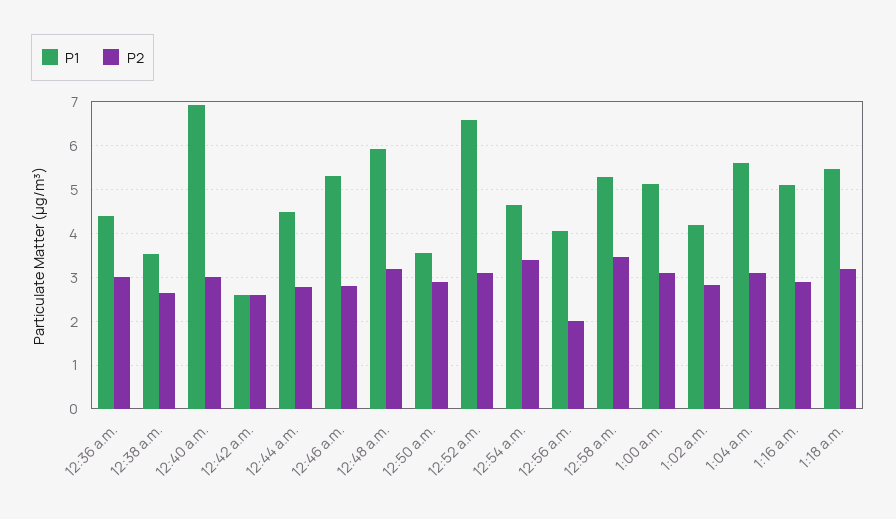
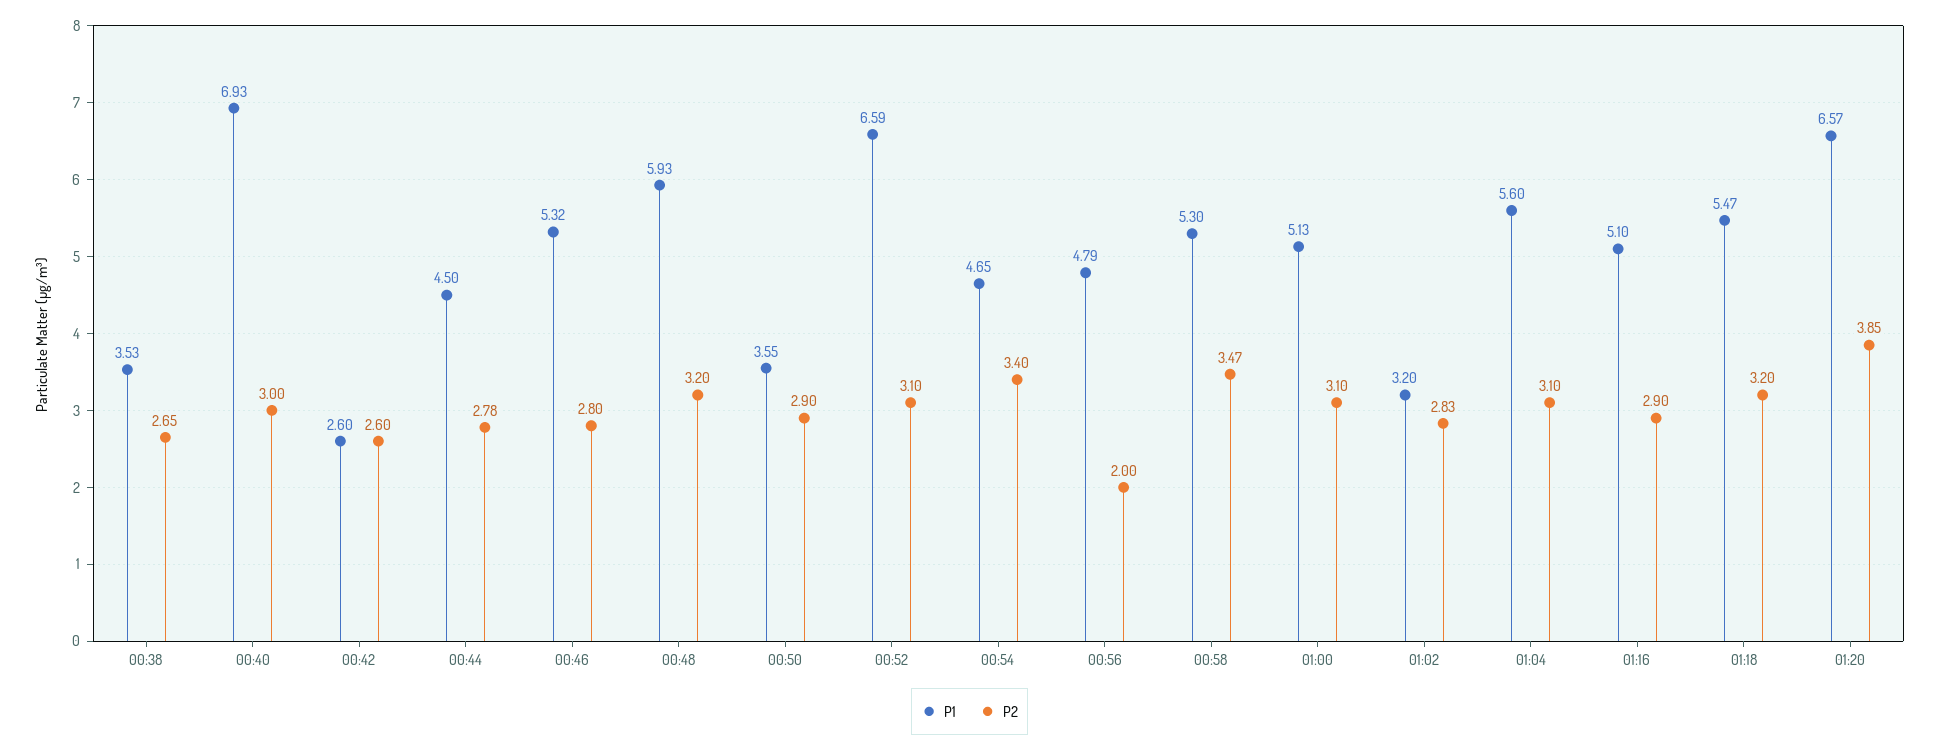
P1, 12:36 a.m.: 4.4 -> none
P2, 12:36 a.m.: 3 -> none
P1, 12:56 a.m.: 4 -> 4.79
P1, 1:02 a.m.: 4.2 -> 3.2
P1, 01:20: none -> 6.57
P2, 01:20: none -> 3.85

